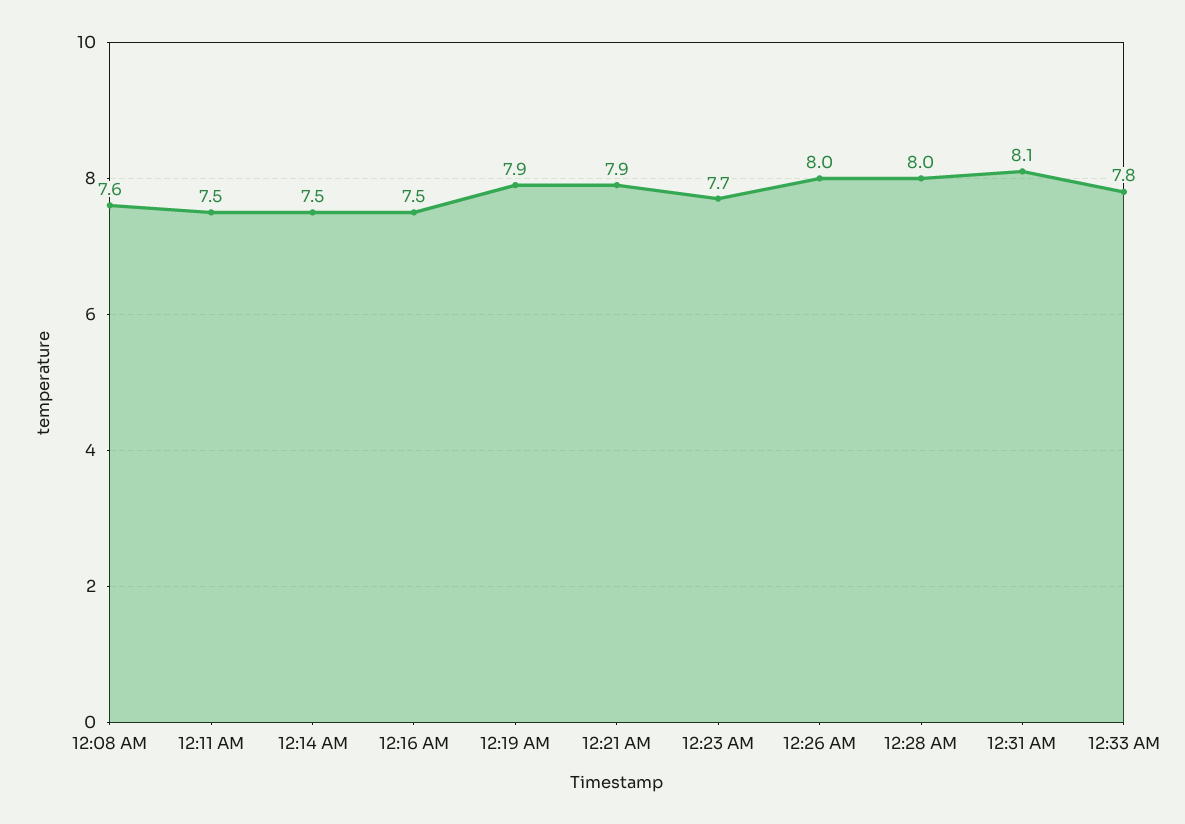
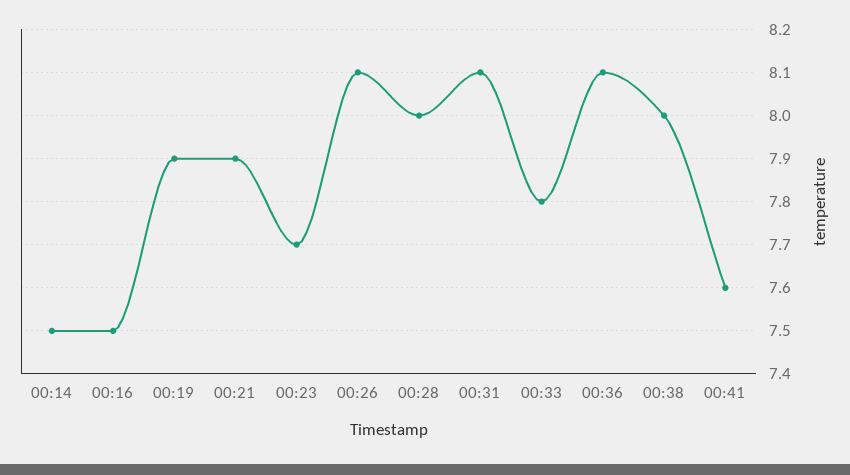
12:08 AM: 7.6 -> none
12:11 AM: 7.5 -> none
12:26 AM: 8 -> 8.1
00:36: none -> 8.1
00:38: none -> 8
00:41: none -> 7.6

